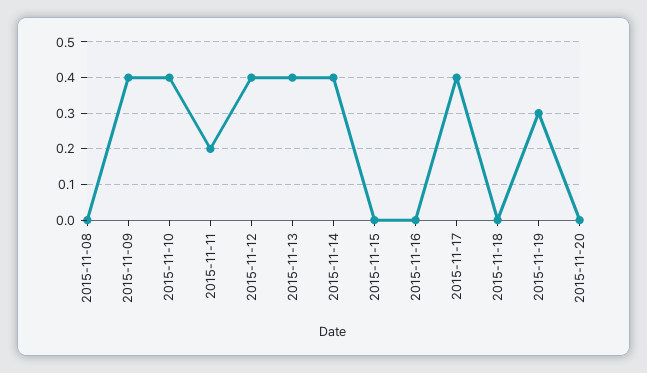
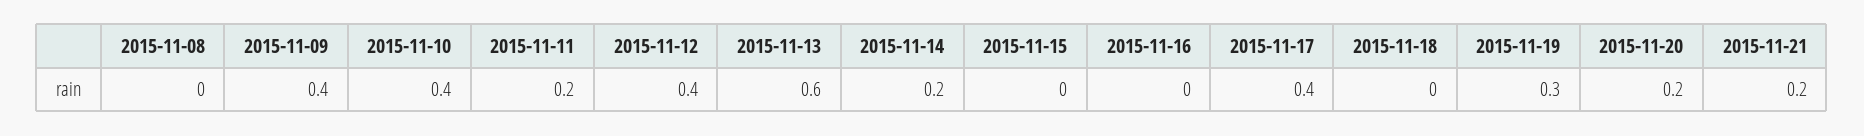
2015-11-13: 0.4 -> 0.6
2015-11-14: 0.4 -> 0.2
2015-11-20: 0 -> 0.2
2015-11-21: none -> 0.2

